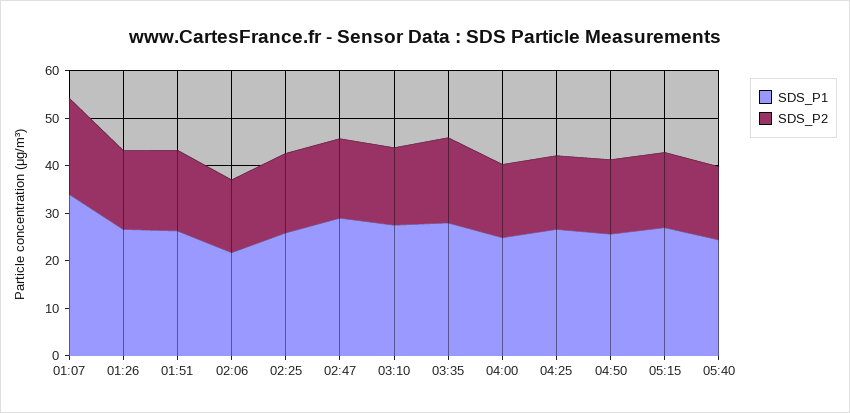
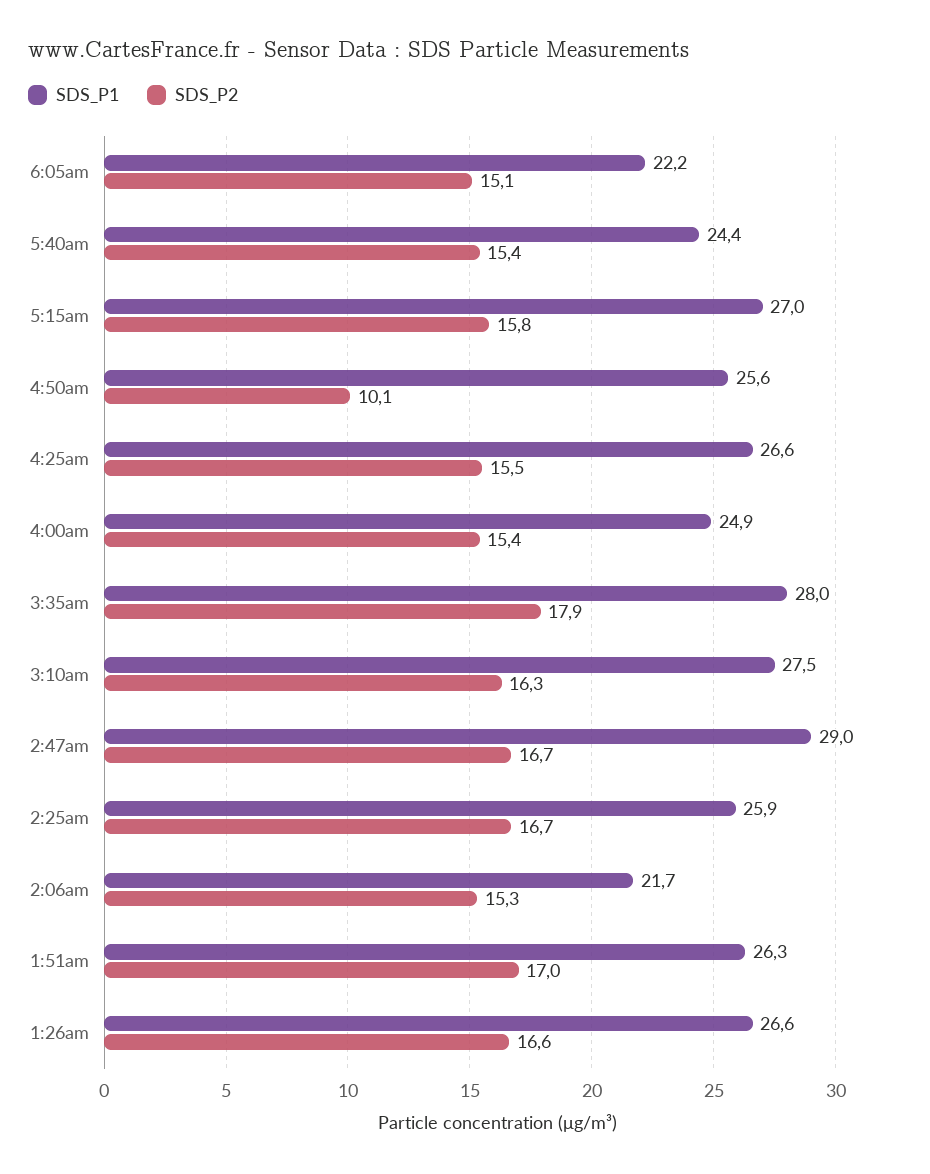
SDS_P1, 01:07: 34 -> none
SDS_P2, 01:07: 20 -> none
SDS_P2, 04:50: 16 -> 10.1
SDS_P1, 6:05am: none -> 22.2
SDS_P2, 6:05am: none -> 15.1

